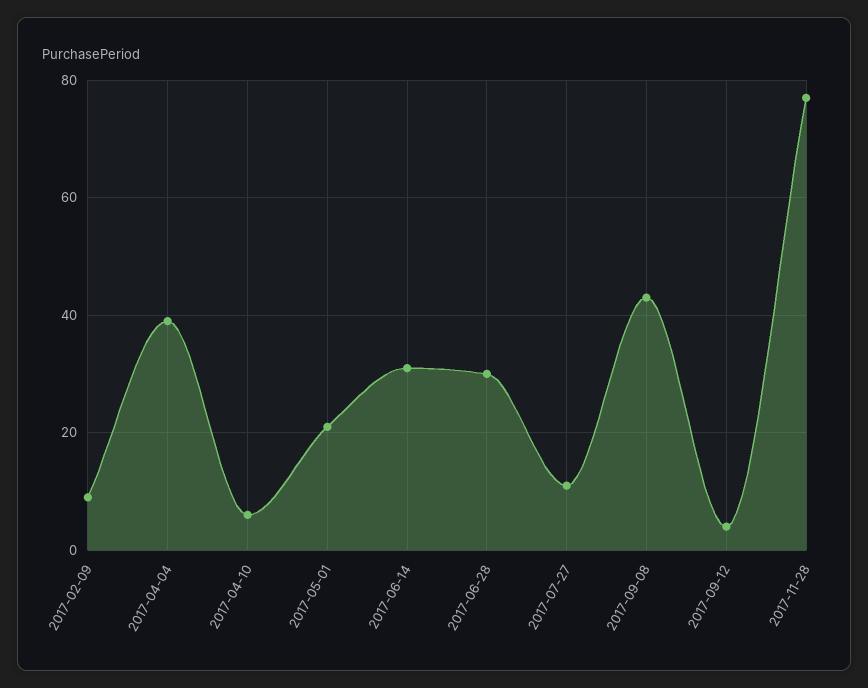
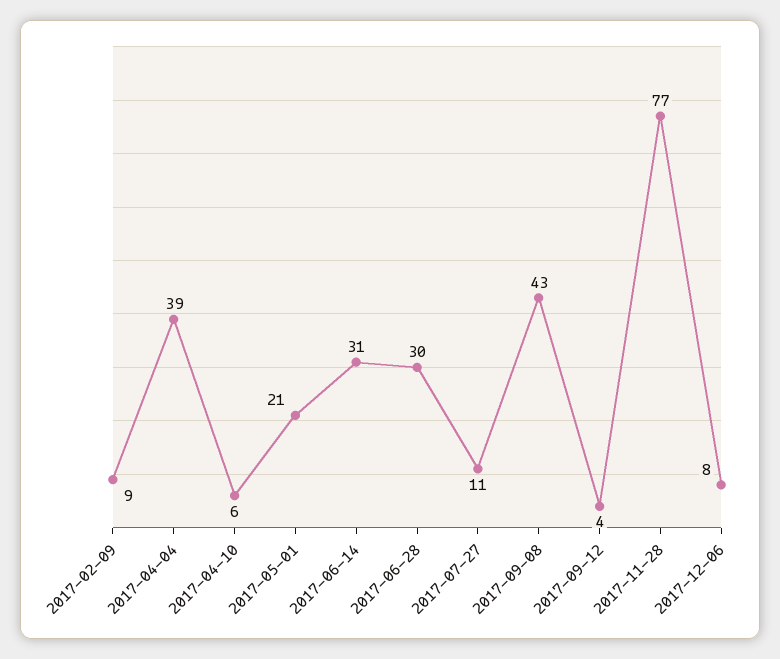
2017-12-06: none -> 8

